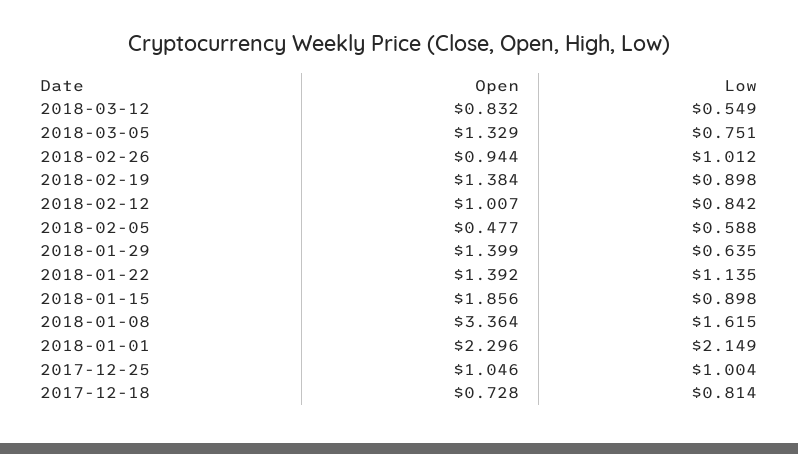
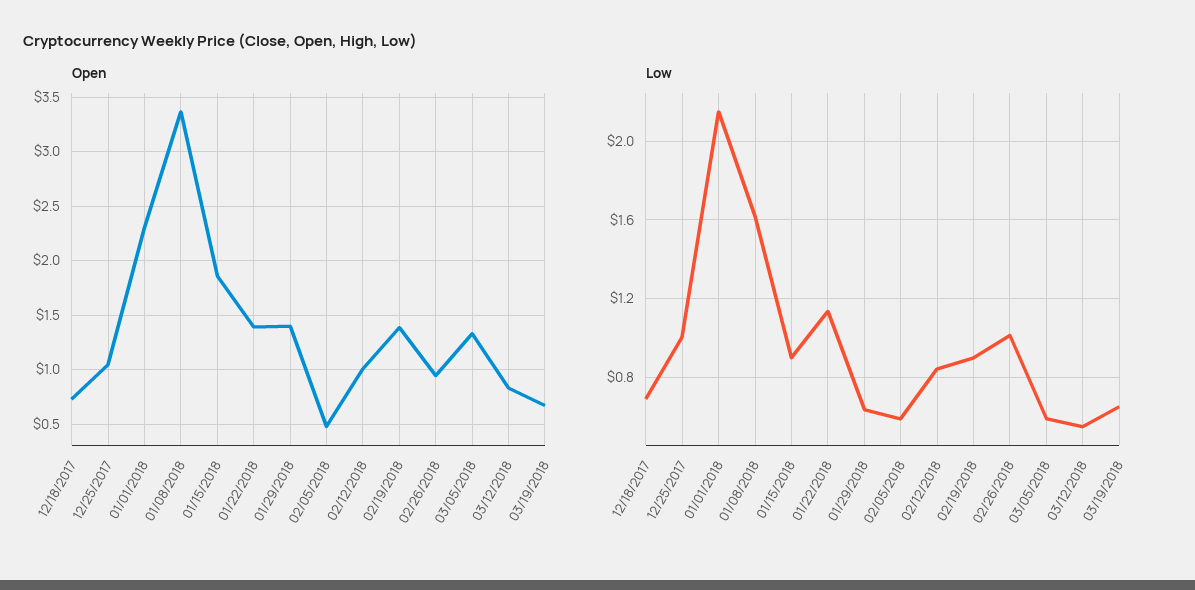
Low, 2018-03-05: 0.751 -> 0.6
Low, 2017-12-18: 0.814 -> 0.7
Open, 03/19/2018: none -> 0.7
Low, 03/19/2018: none -> 0.65

